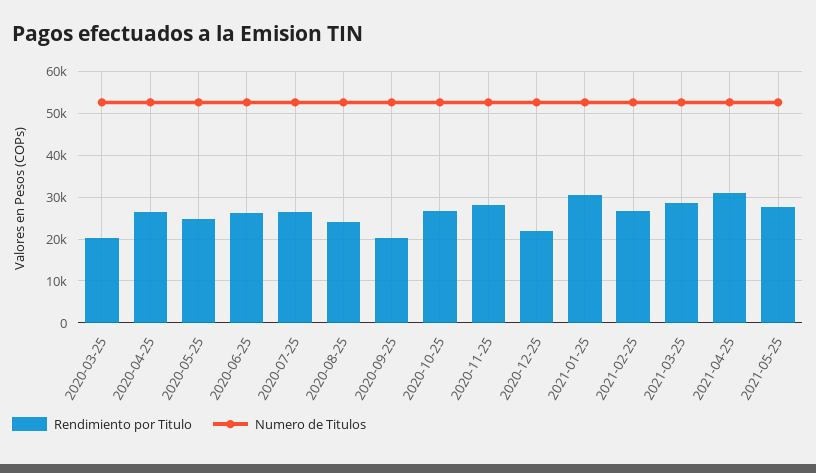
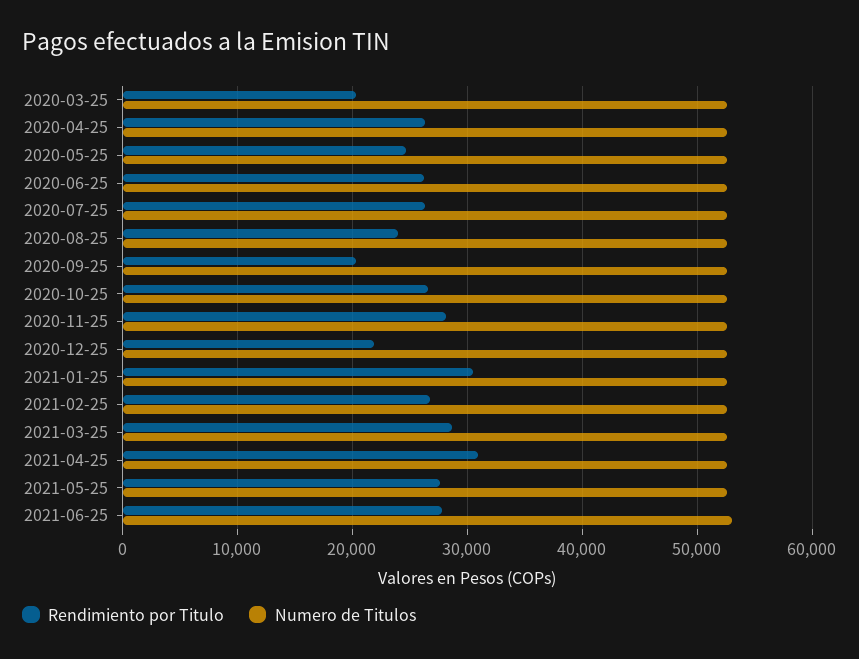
Rendimiento por Titulo, 2021-06-25: none -> 28000
Numero de Titulos, 2021-06-25: none -> 53000

